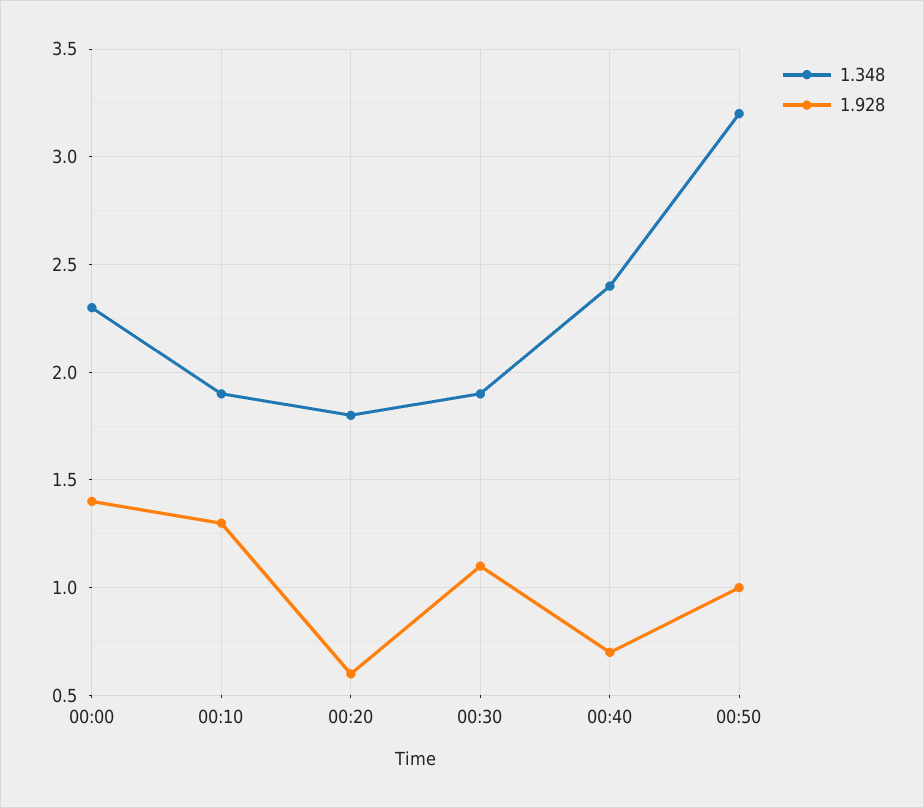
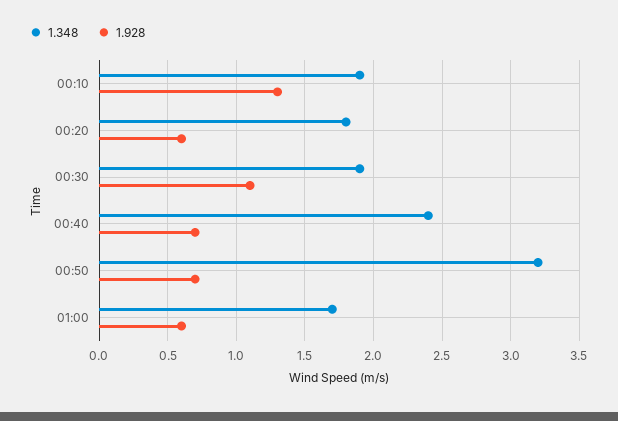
1.348, 00:00: 2.3 -> none
1.928, 00:00: 1.4 -> none
1.928, 00:50: 1 -> 0.7
1.348, 01:00: none -> 1.7
1.928, 01:00: none -> 0.6

